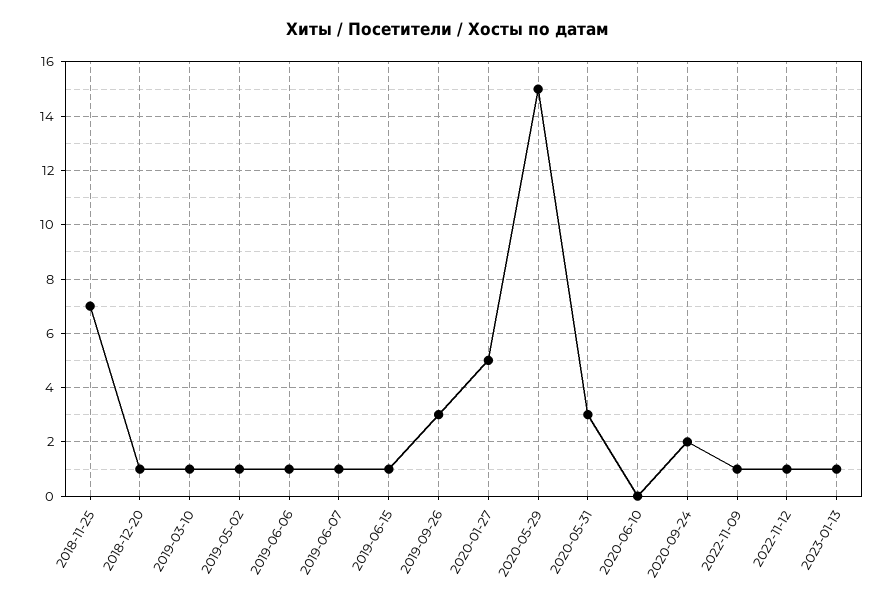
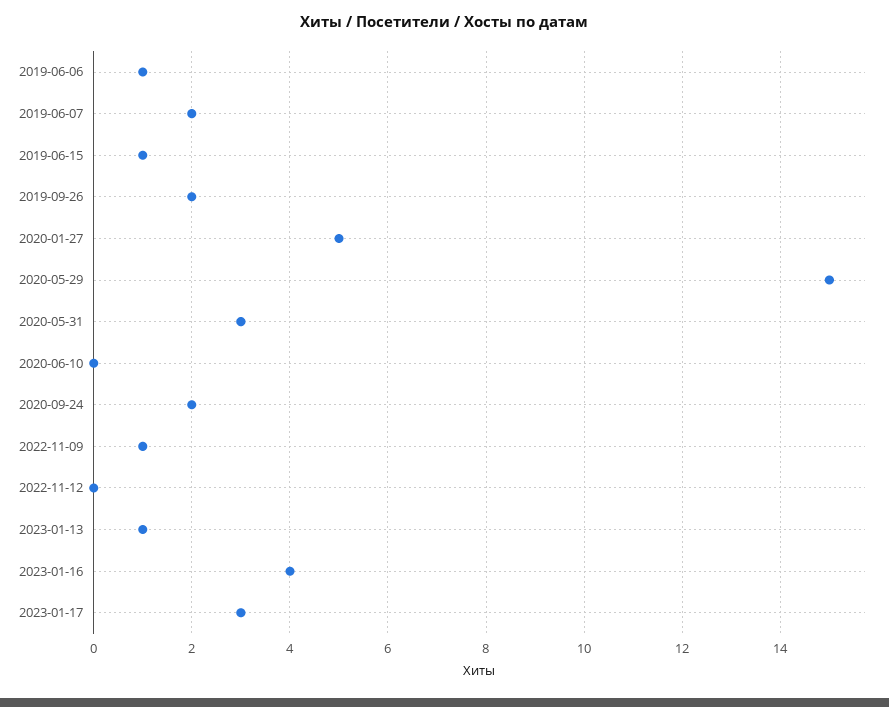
2018-11-25: 7 -> none
2018-12-20: 1 -> none
2019-03-10: 1 -> none
2019-05-02: 1 -> none
2019-06-07: 1 -> 2
2019-09-26: 3 -> 2
2022-11-12: 1 -> 0
2023-01-16: none -> 4
2023-01-17: none -> 3

